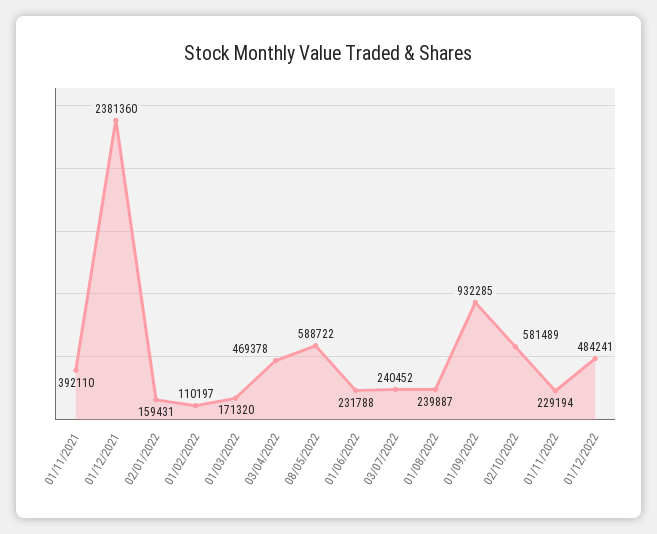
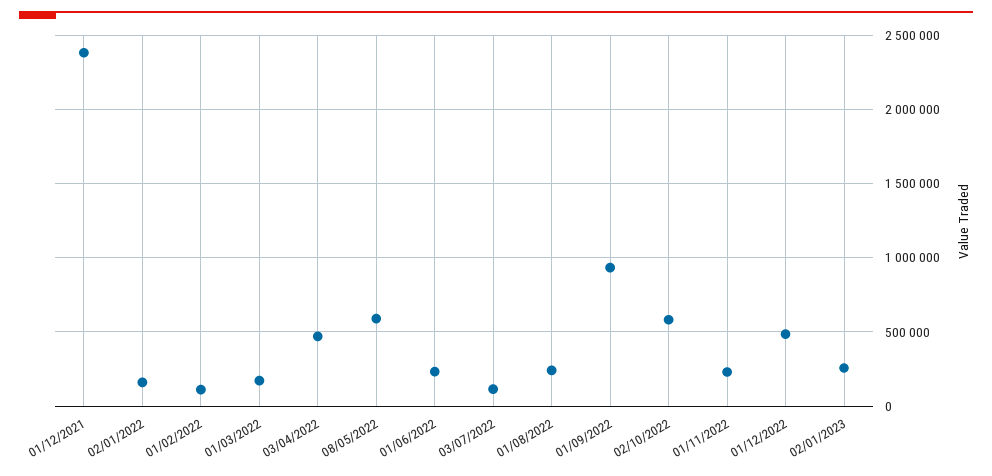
01/11/2021: 392110 -> none
03/07/2022: 240452 -> 100000
02/01/2023: none -> 250000

